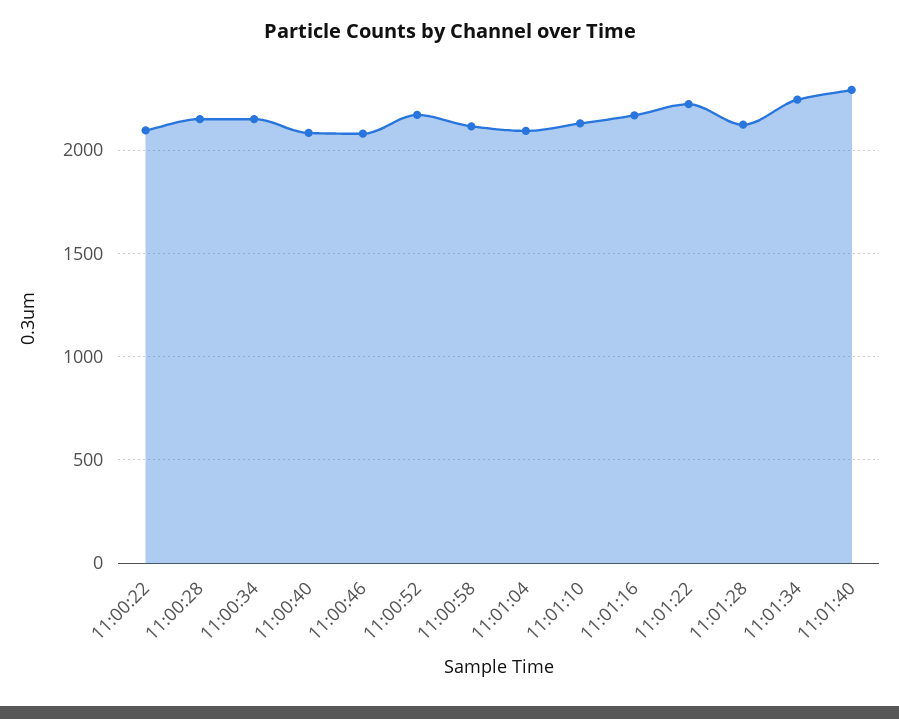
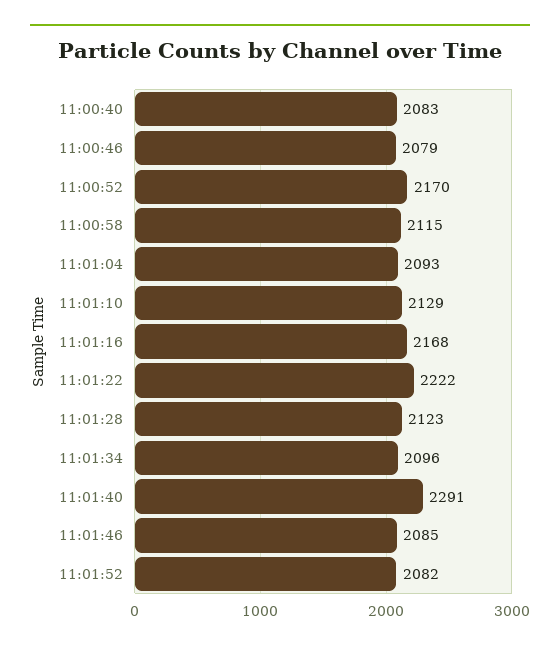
11:00:22: 2100 -> none
11:00:28: 2150 -> none
11:00:34: 2150 -> none
11:01:34: 2250 -> 2096
11:01:46: none -> 2085
11:01:52: none -> 2082

